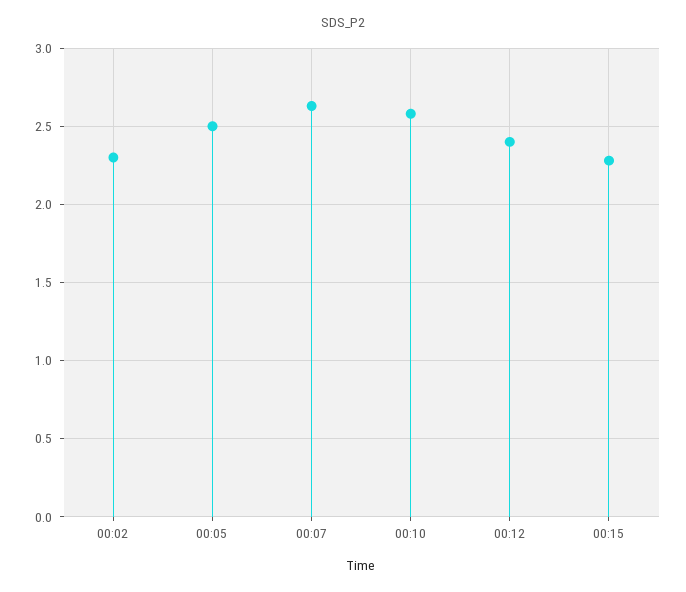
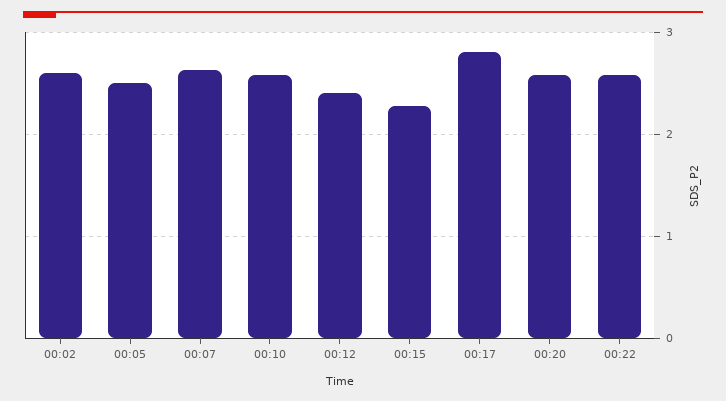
00:02: 2.3 -> 2.6
00:17: none -> 2.8
00:20: none -> 2.6
00:22: none -> 2.6

